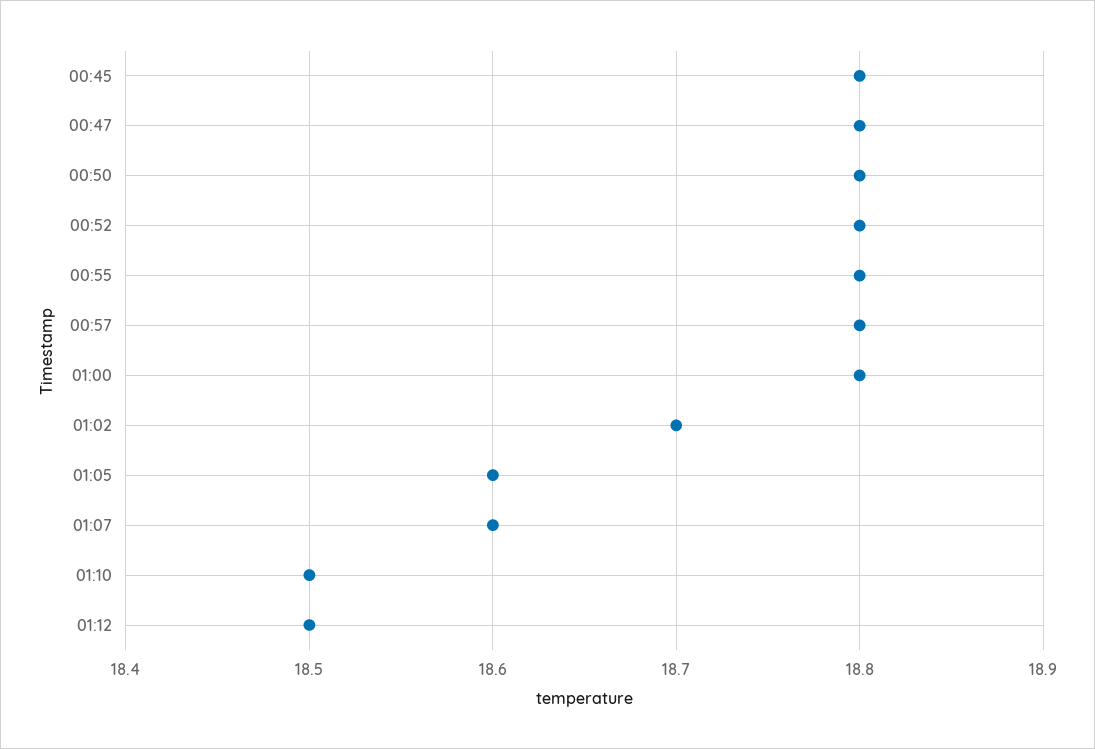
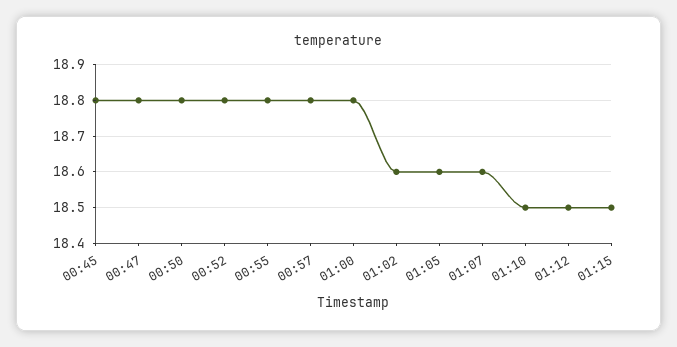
01:02: 18.7 -> 18.6
01:15: none -> 18.5

